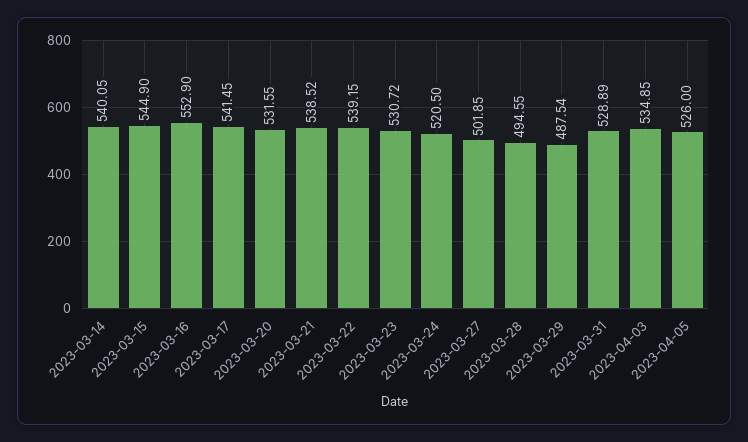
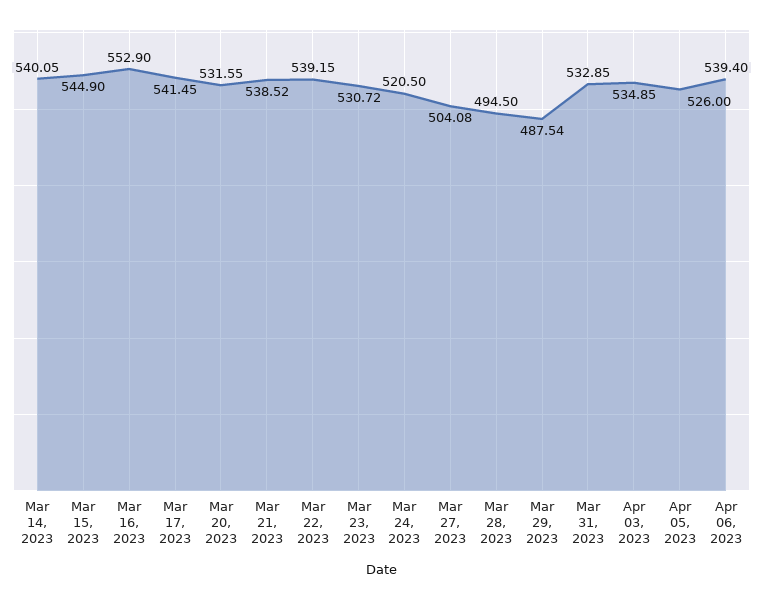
2023-03-27: 501.85 -> 504.08
2023-03-28: 494.55 -> 494.5
2023-03-31: 528.89 -> 532.85
Apr 06, 2023: none -> 539.4

